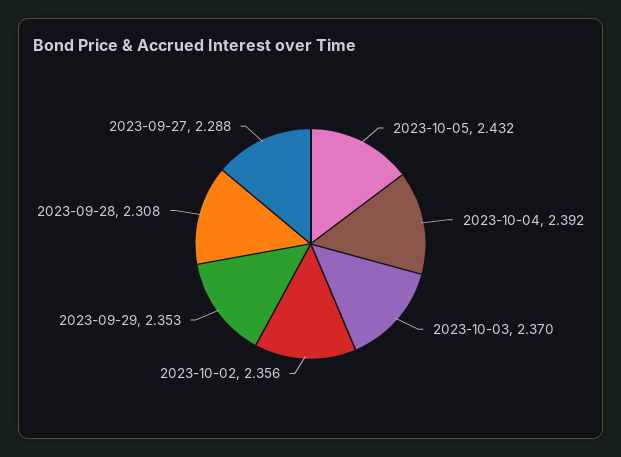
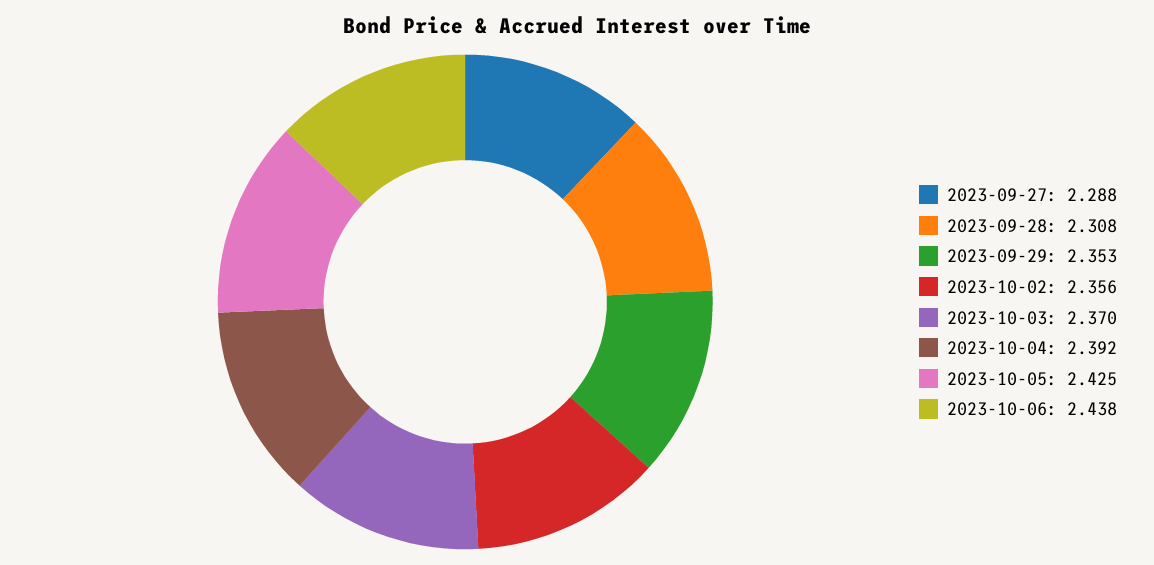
2023-10-05: 2.432 -> 2.425
2023-10-06: none -> 2.438

